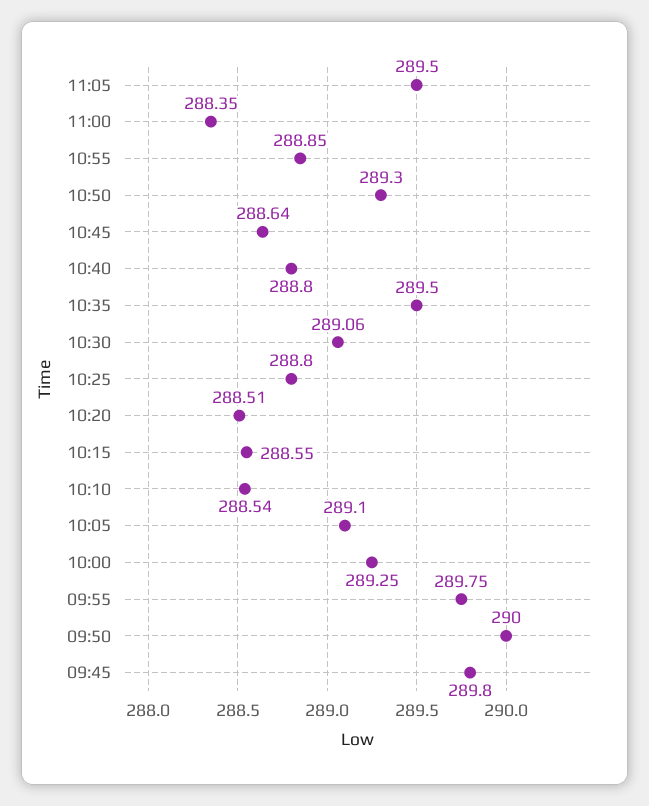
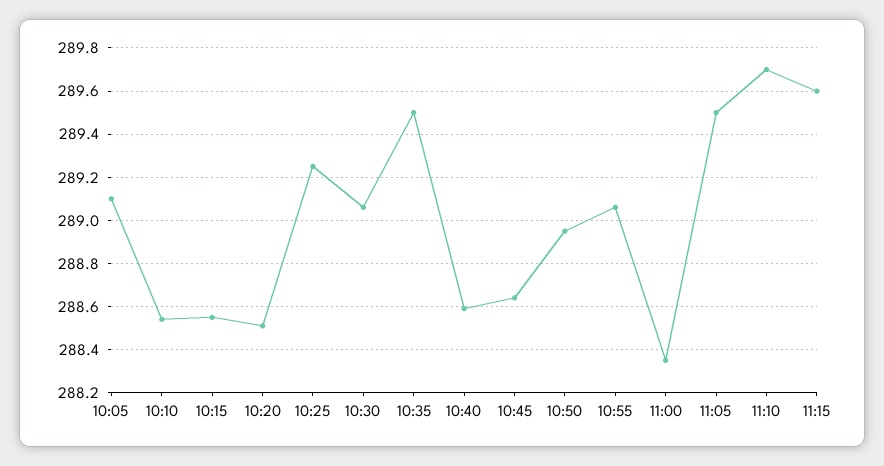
10:55: 288.85 -> 289.05
10:50: 289.3 -> 288.95
10:40: 288.8 -> 288.6
10:25: 288.8 -> 289.25
10:00: 289.25 -> none
09:55: 289.75 -> none
09:50: 290 -> none
09:45: 289.8 -> none
11:10: none -> 289.7
11:15: none -> 289.6

